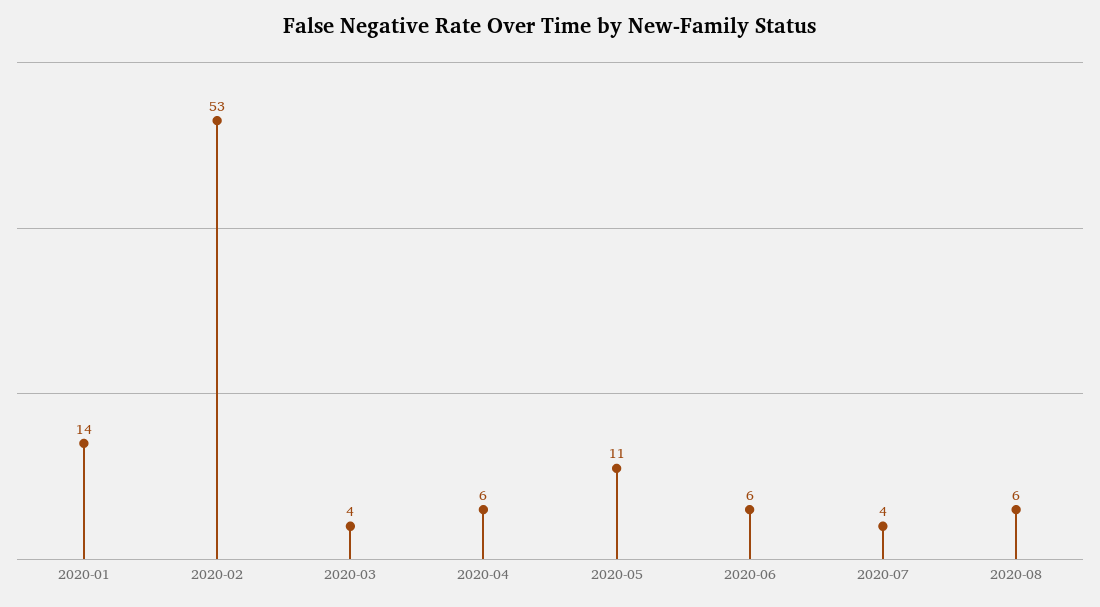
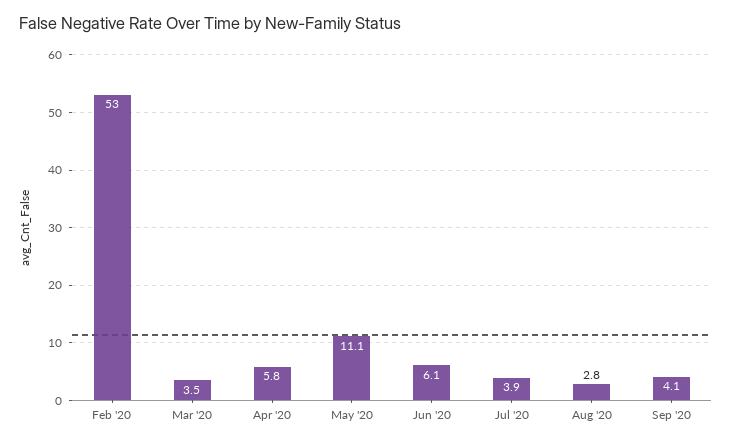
2020-01: 14 -> none
2020-08: 6 -> 2.8
Sep '20: none -> 4.1

